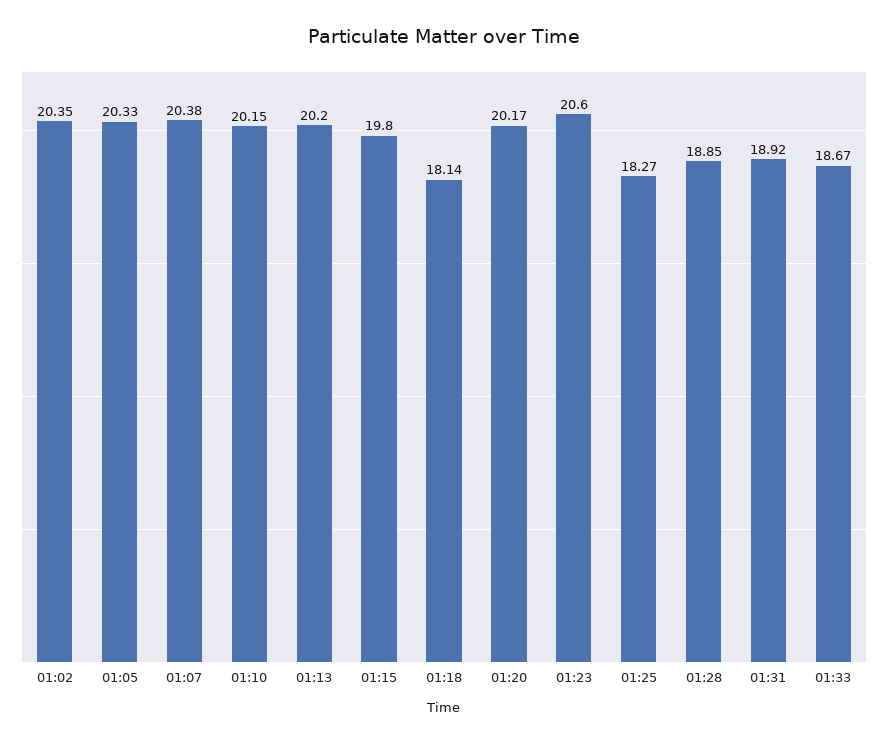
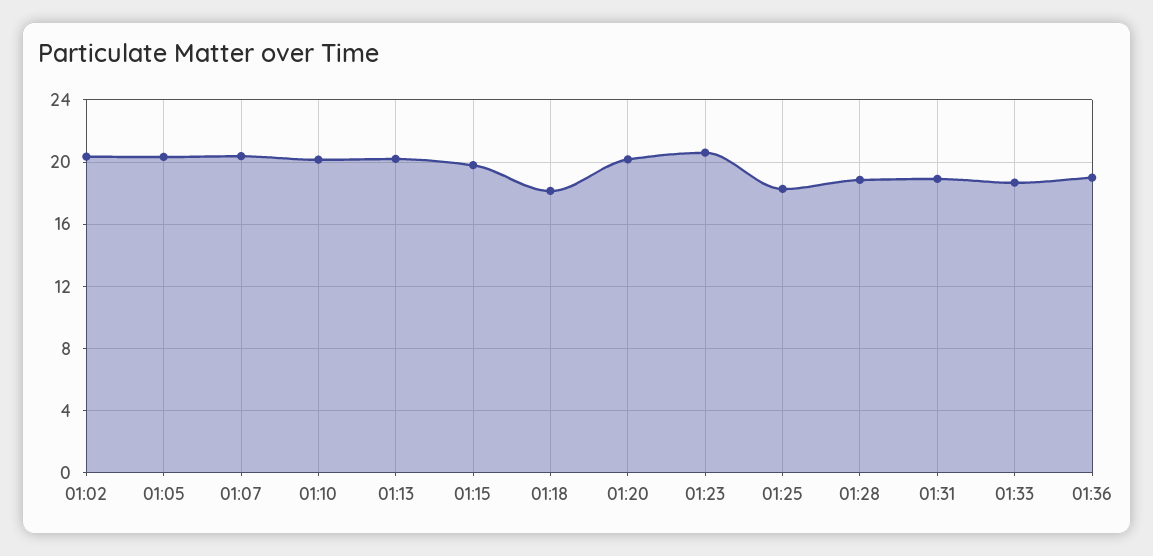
01:36: none -> 19

